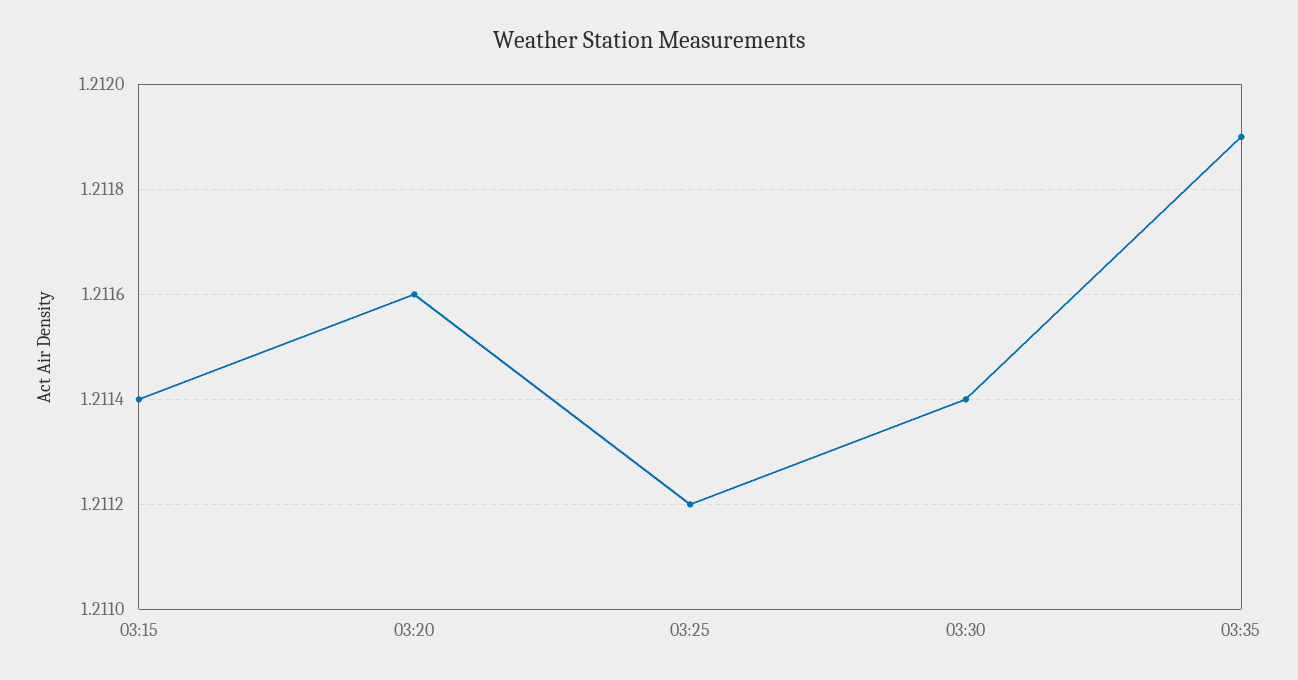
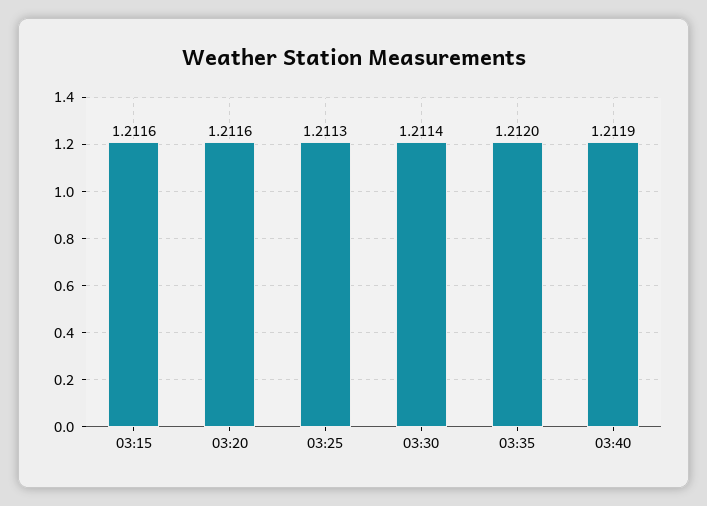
03:15: 1.2114 -> 1.2116
03:25: 1.2112 -> 1.2113
03:35: 1.2119 -> 1.212
03:40: none -> 1.2119

